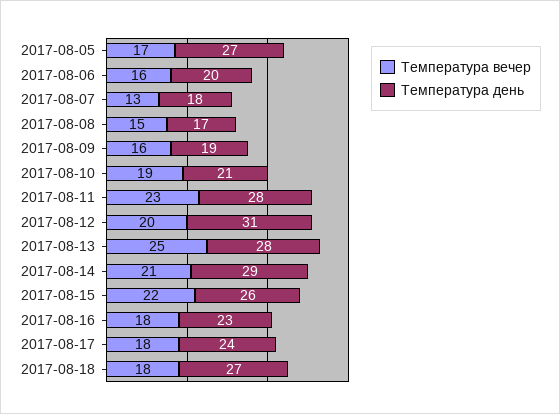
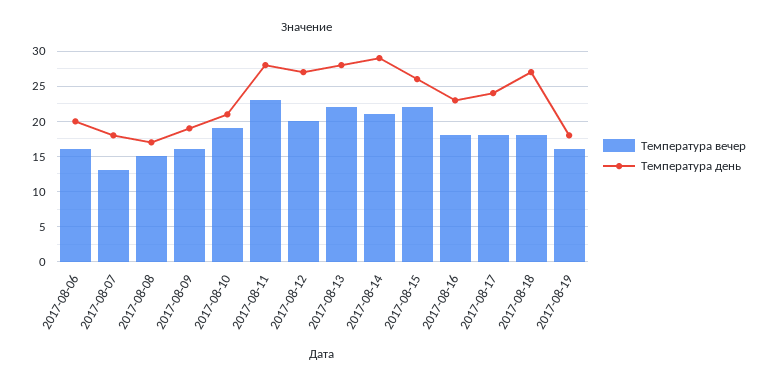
Температура вечер, 2017-08-05: 17 -> none
Температура день, 2017-08-05: 27 -> none
Температура день, 2017-08-12: 31 -> 27
Температура вечер, 2017-08-13: 25 -> 22
Температура вечер, 2017-08-19: none -> 16
Температура день, 2017-08-19: none -> 18

